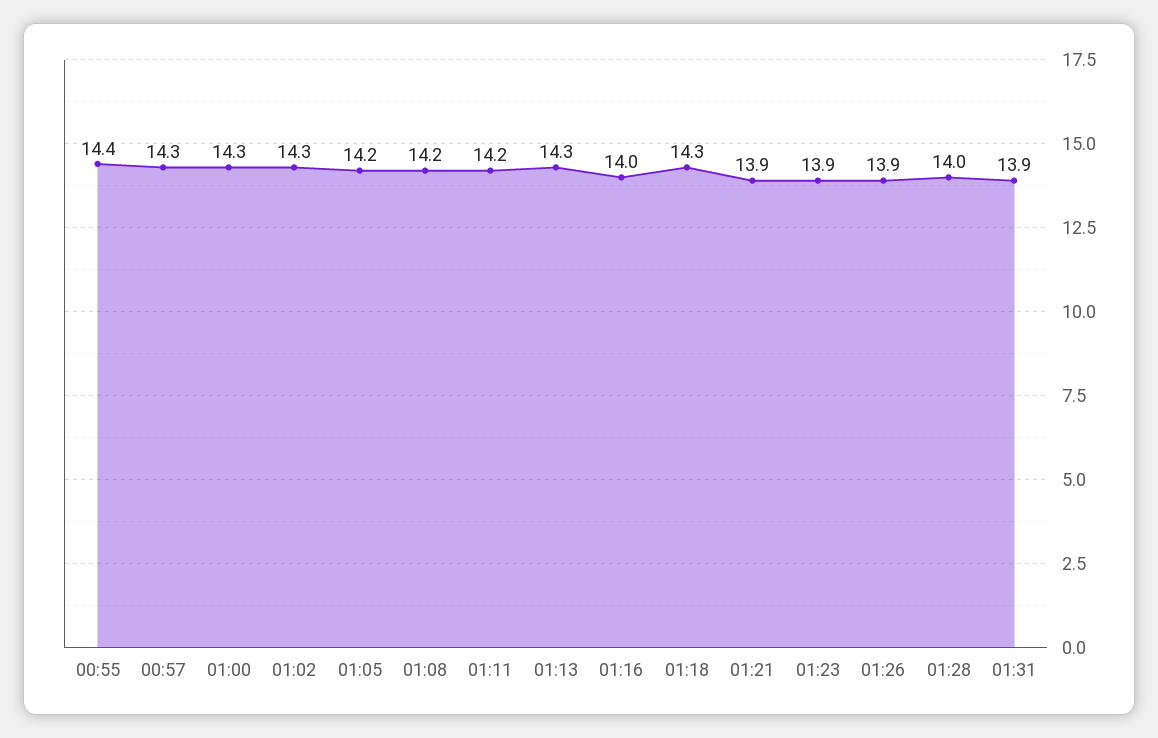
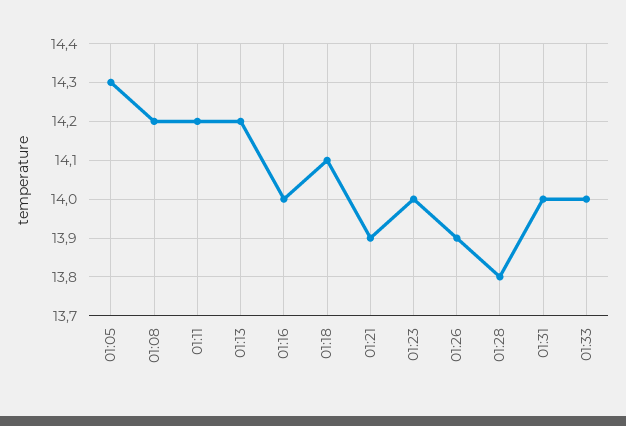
00:55: 14.4 -> none
00:57: 14.3 -> none
01:00: 14.3 -> none
01:02: 14.3 -> none
01:05: 14.2 -> 14.3
01:13: 14.3 -> 14.2
01:18: 14.3 -> 14.1
01:23: 13.9 -> 14
01:28: 14 -> 13.8
01:31: 13.9 -> 14
01:33: none -> 14

